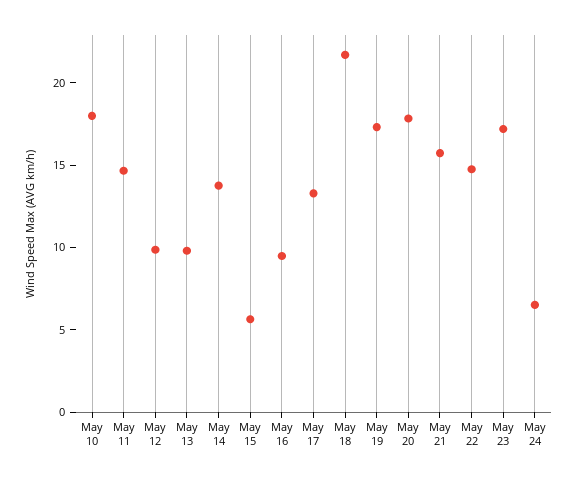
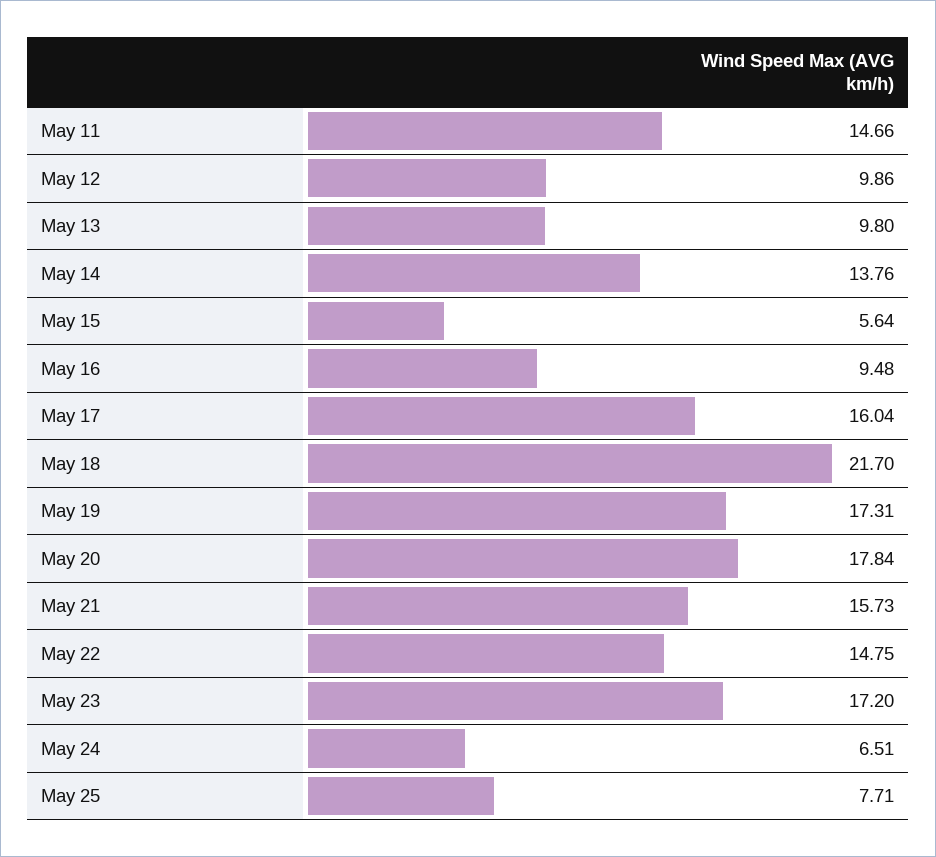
May 10: 18 -> none
May 17: 13 -> 16.04
May 25: none -> 7.71

